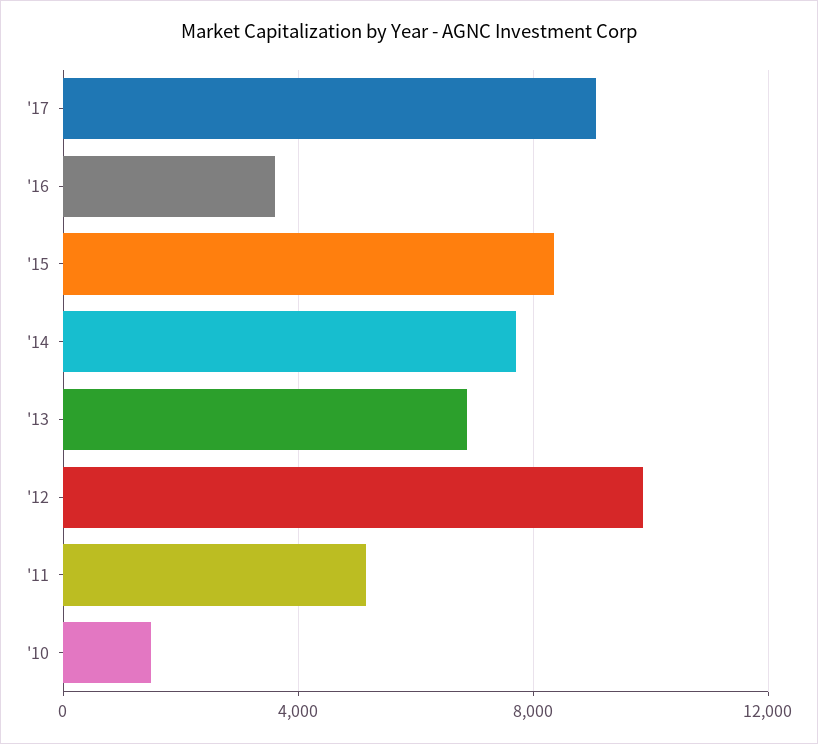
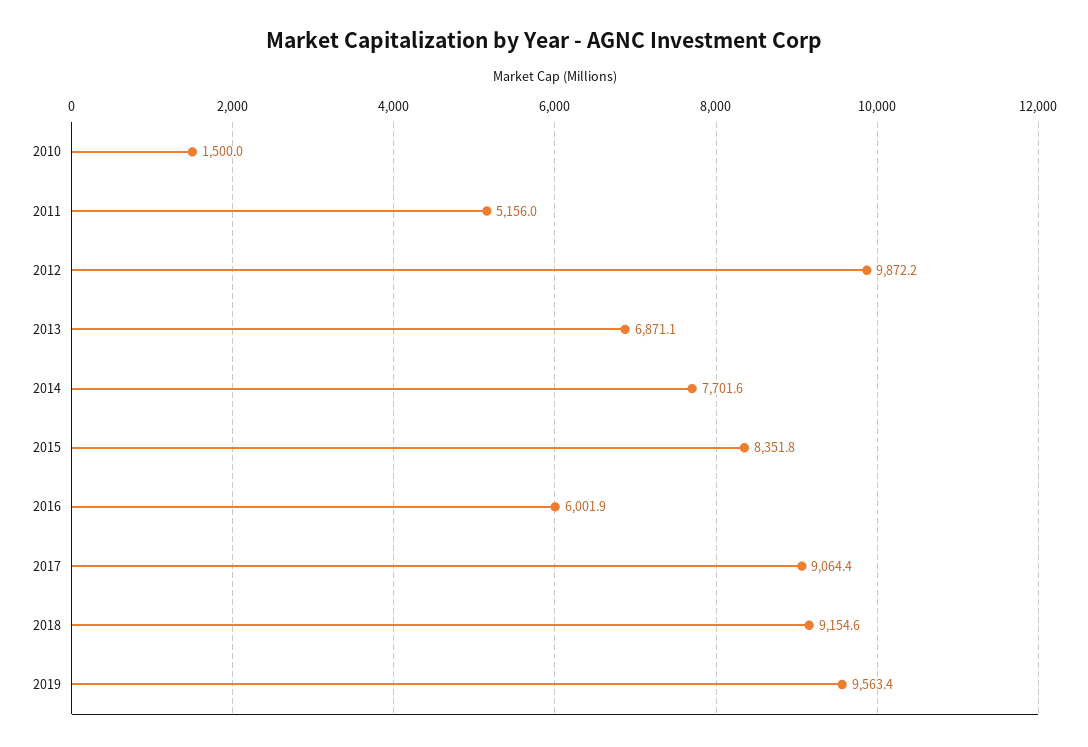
'16: 3500 -> 6001.9
2018: none -> 9154.6
2019: none -> 9563.4

